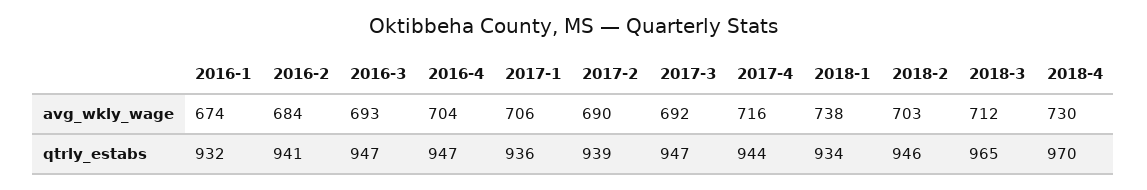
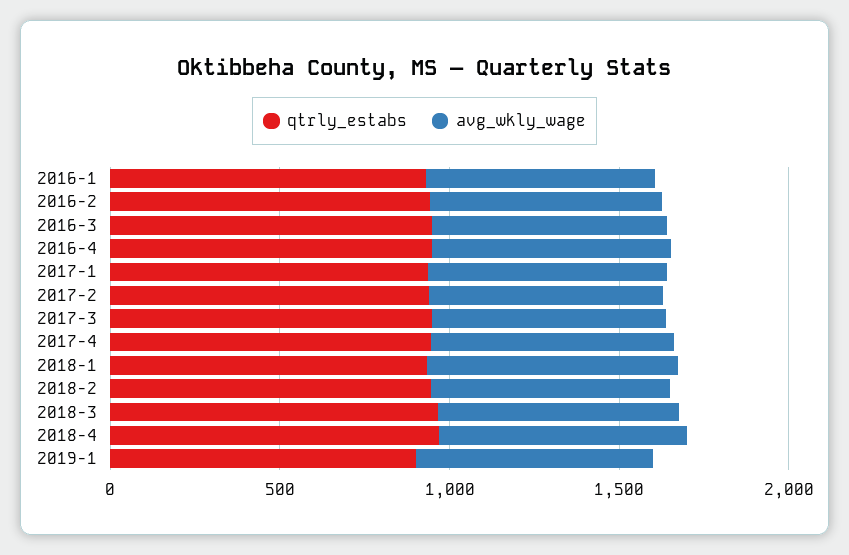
qtrly_estabs, 2019-1: none -> 900
avg_wkly_wage, 2019-1: none -> 700

